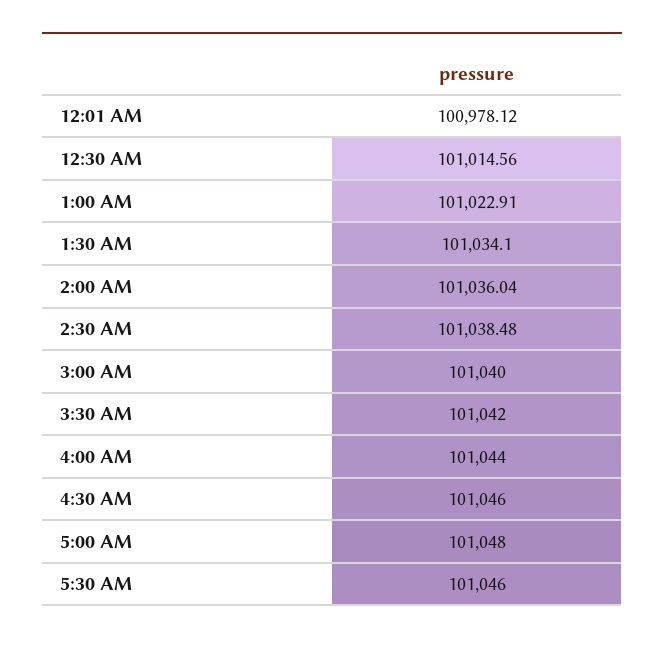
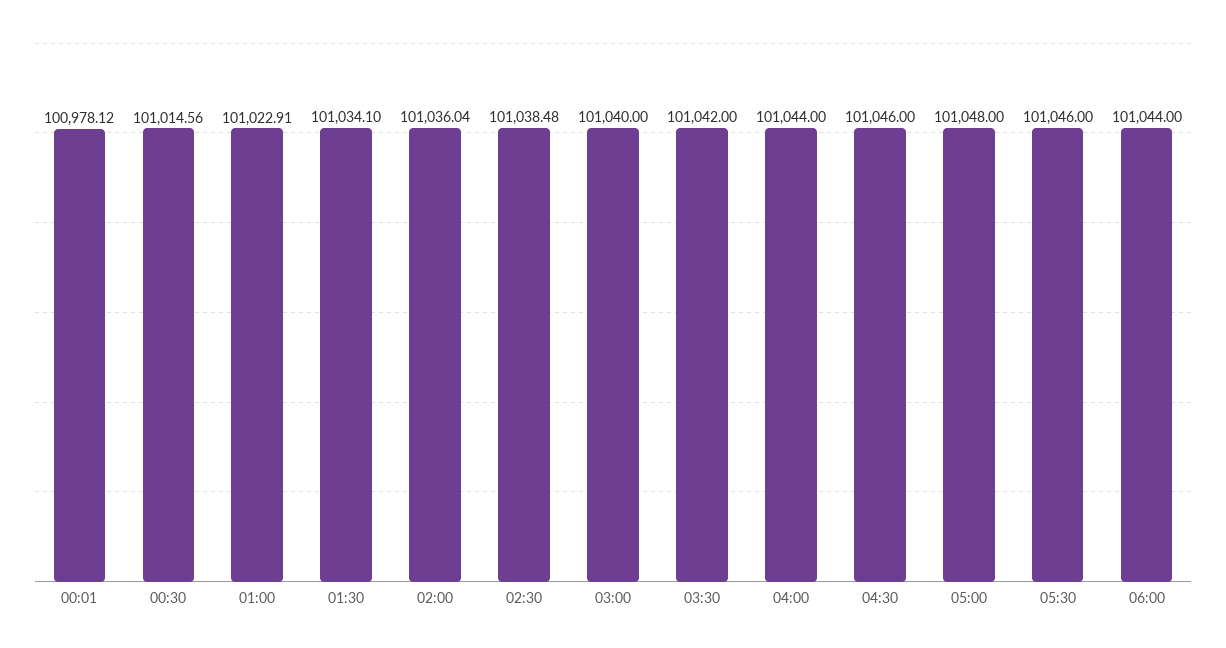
06:00: none -> 101044

